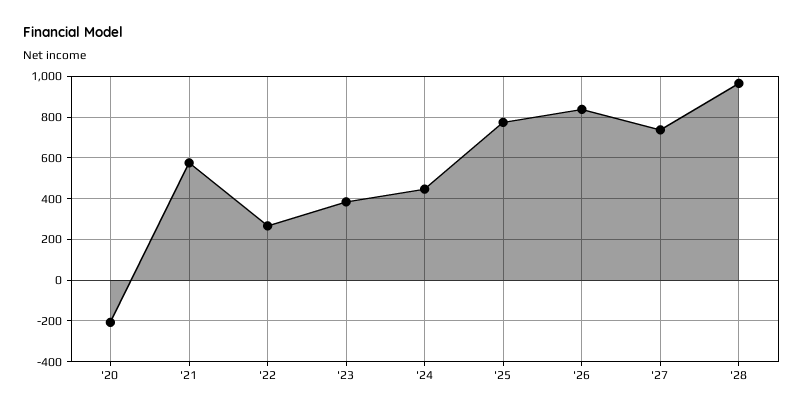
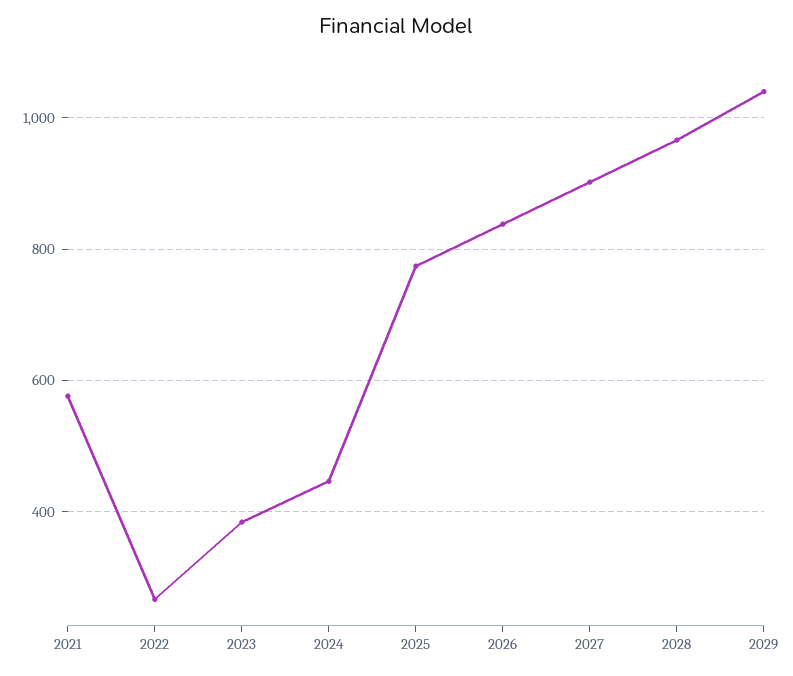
'20: -200 -> none
'27: 750 -> 900
2029: none -> 1040

